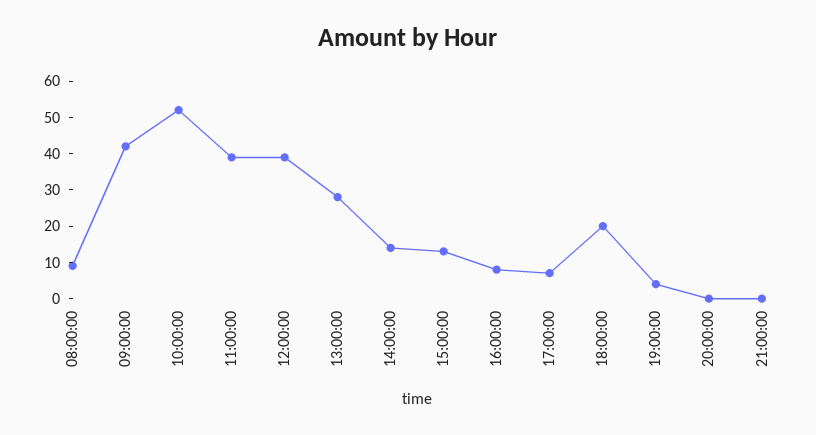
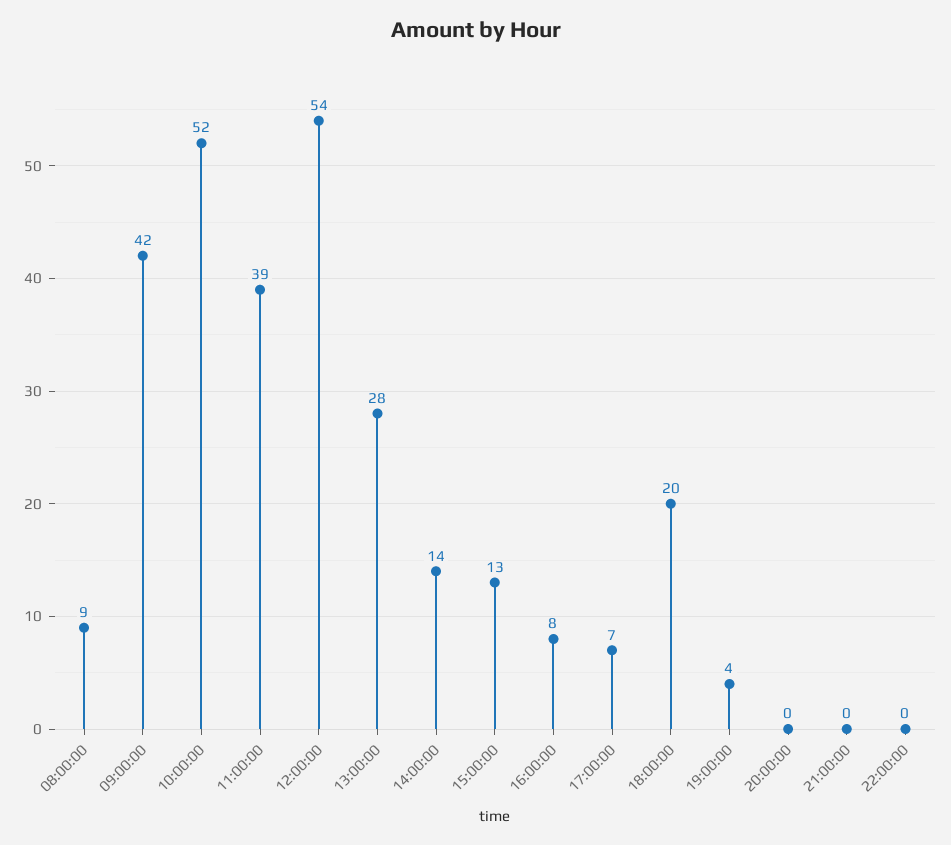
12:00:00: 40 -> 54
22:00:00: none -> 0

